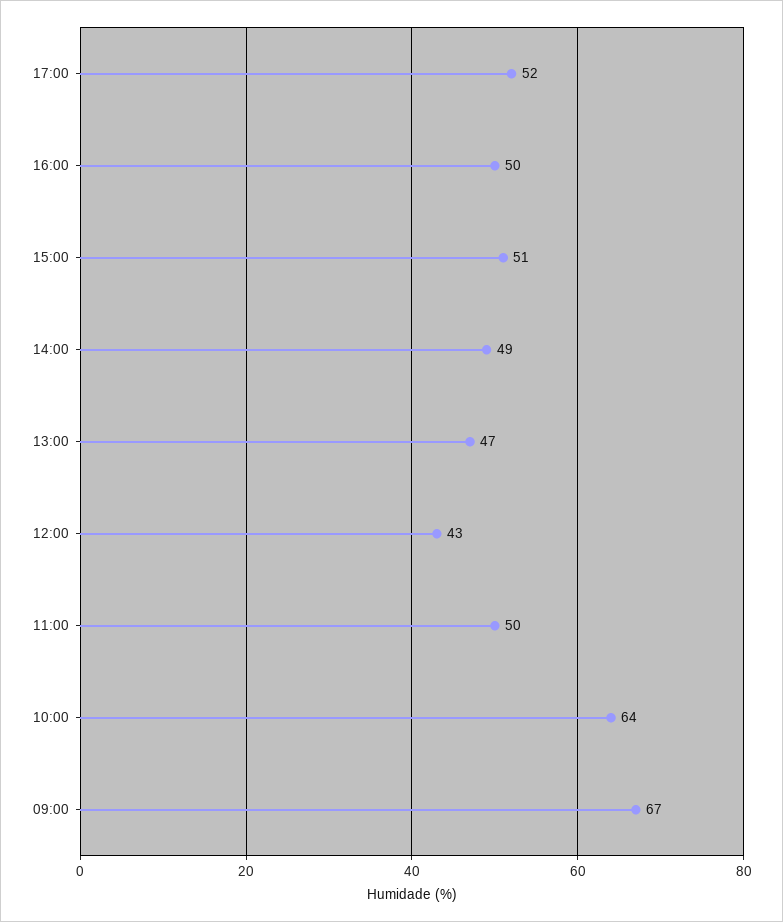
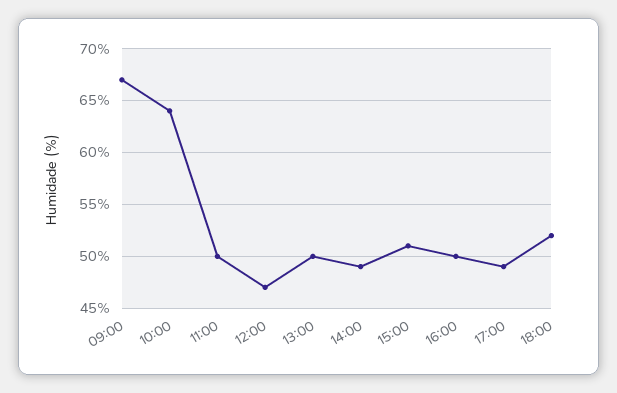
17:00: 52 -> 49
13:00: 47 -> 50
12:00: 43 -> 47
18:00: none -> 52

